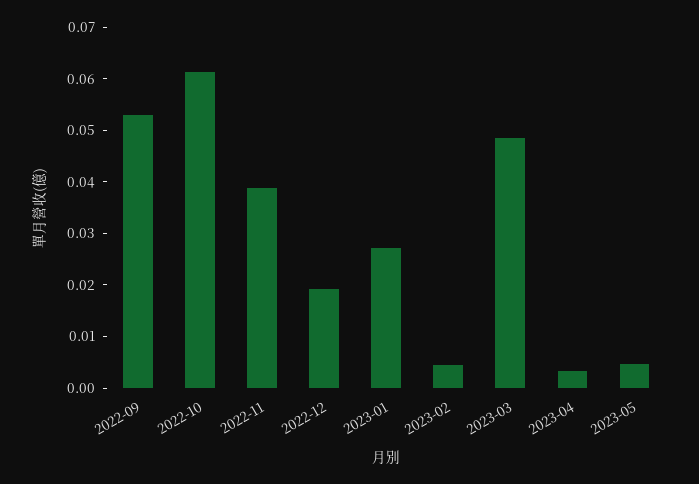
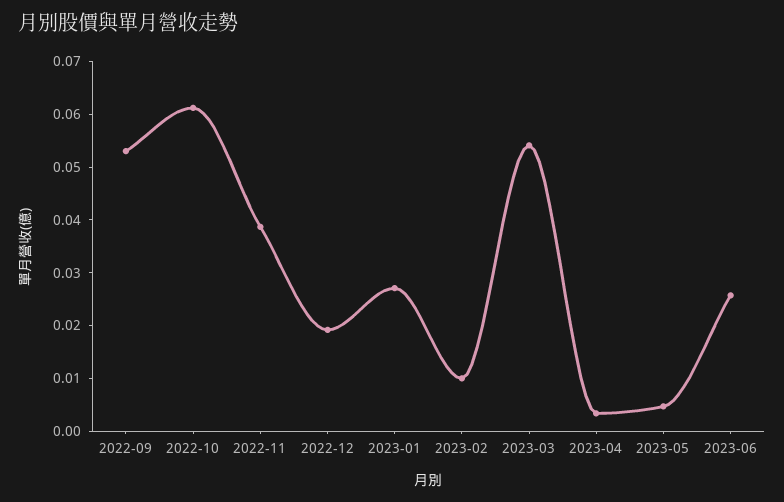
2023-02: 0.004 -> 0.01
2023-03: 0.048 -> 0.054
2023-06: none -> 0.026

